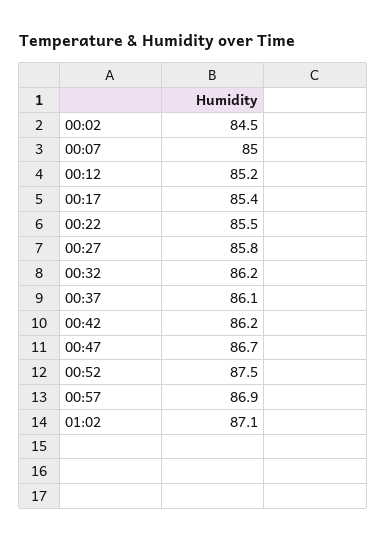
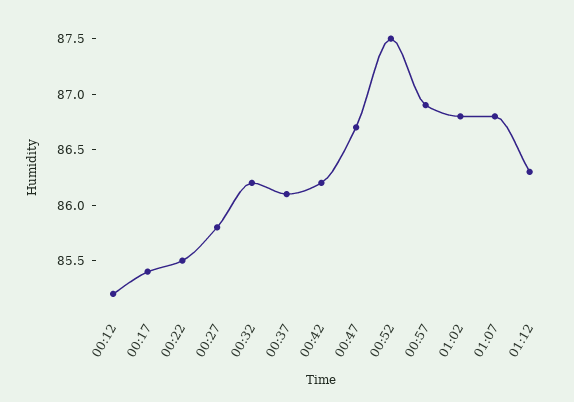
00:02: 84.5 -> none
00:07: 85 -> none
01:02: 87.1 -> 86.8
01:07: none -> 86.8
01:12: none -> 86.3

